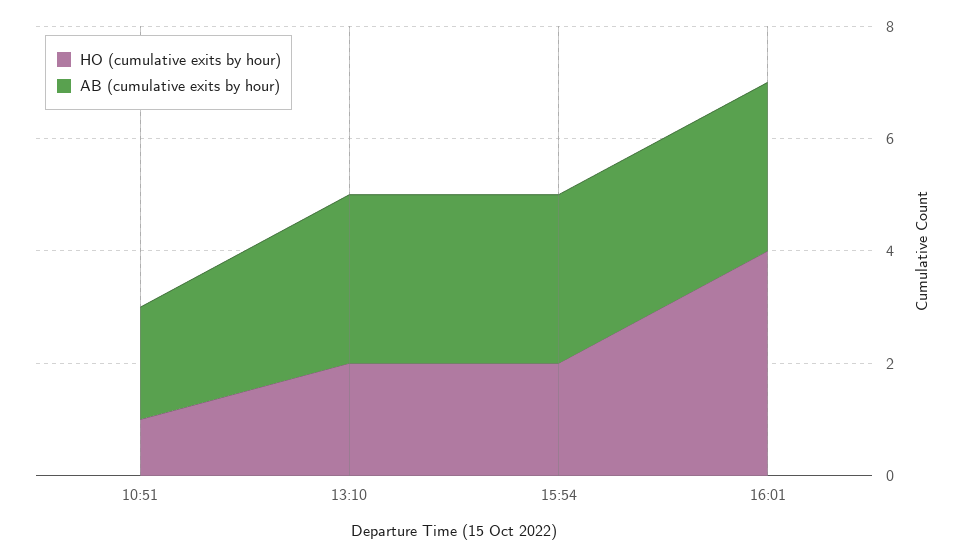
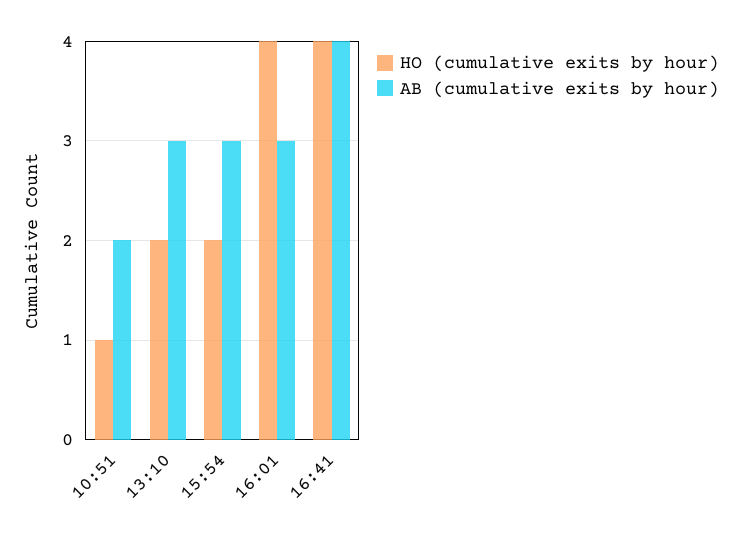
HO (cumulative exits by hour), 16:41: none -> 4
AB (cumulative exits by hour), 16:41: none -> 4

